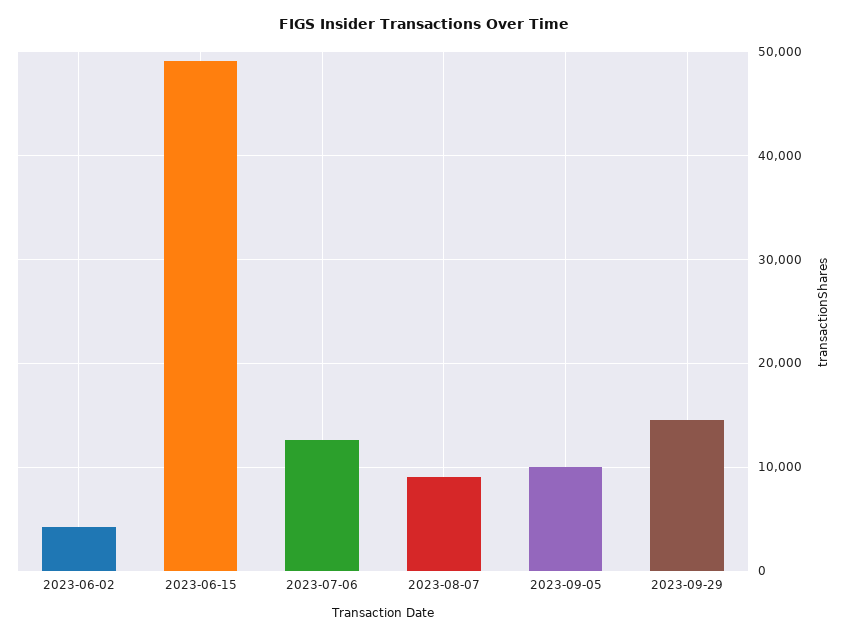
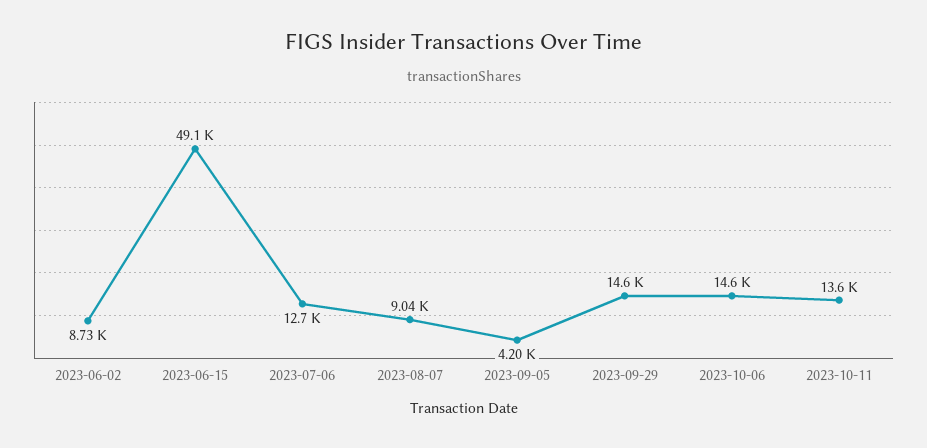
2023-06-02: 4000 -> 8730
2023-09-05: 10000 -> 4200
2023-10-06: none -> 14600
2023-10-11: none -> 13600

